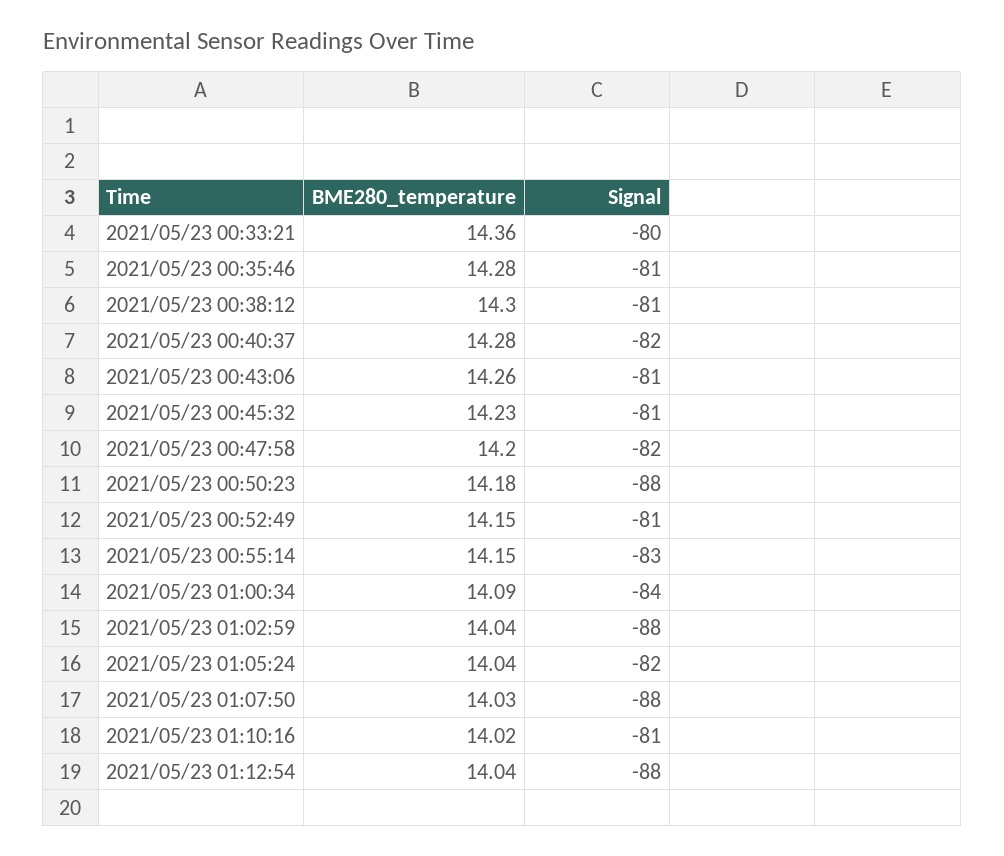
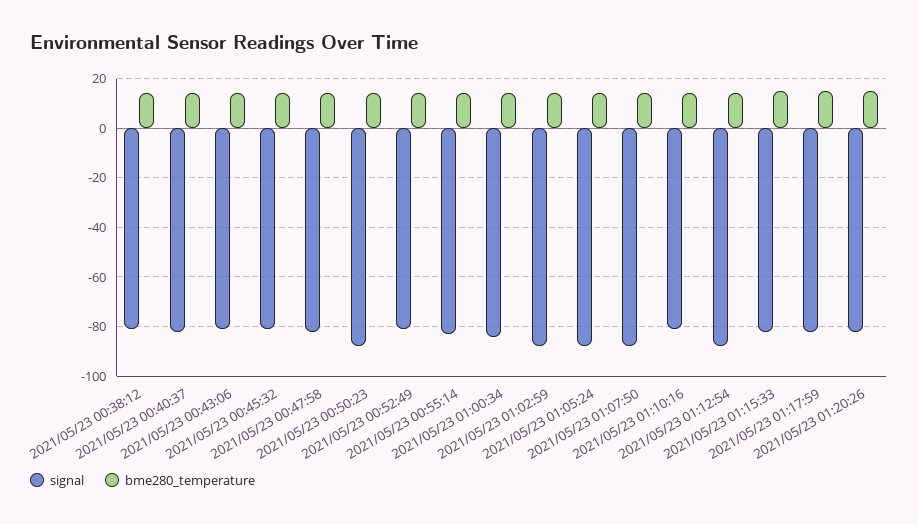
BME280_temperature, 2021/05/23 00:33:21: 14.36 -> none
Signal, 2021/05/23 00:33:21: -80 -> none
BME280_temperature, 2021/05/23 00:35:46: 14.28 -> none
Signal, 2021/05/23 00:35:46: -81 -> none
Signal, 2021/05/23 01:05:24: -82 -> -87.5
Signal, 2021/05/23 01:15:33: none -> -82.5
BME280_temperature, 2021/05/23 01:15:33: none -> 15
Signal, 2021/05/23 01:17:59: none -> -82.5
BME280_temperature, 2021/05/23 01:17:59: none -> 15
Signal, 2021/05/23 01:20:26: none -> -82.5
BME280_temperature, 2021/05/23 01:20:26: none -> 15

